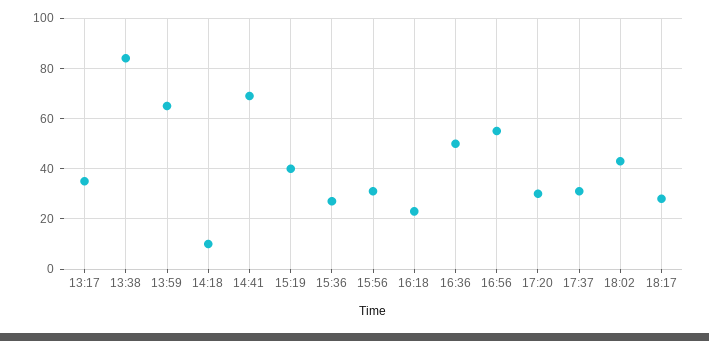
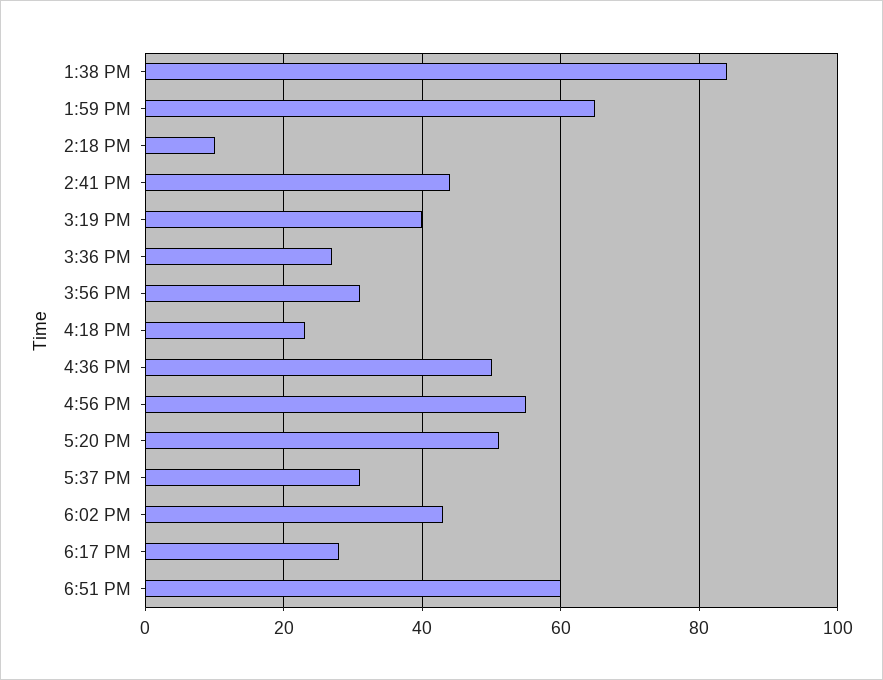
13:17: 35 -> none
14:41: 70 -> 45
17:20: 30 -> 50
6:51 PM: none -> 60

